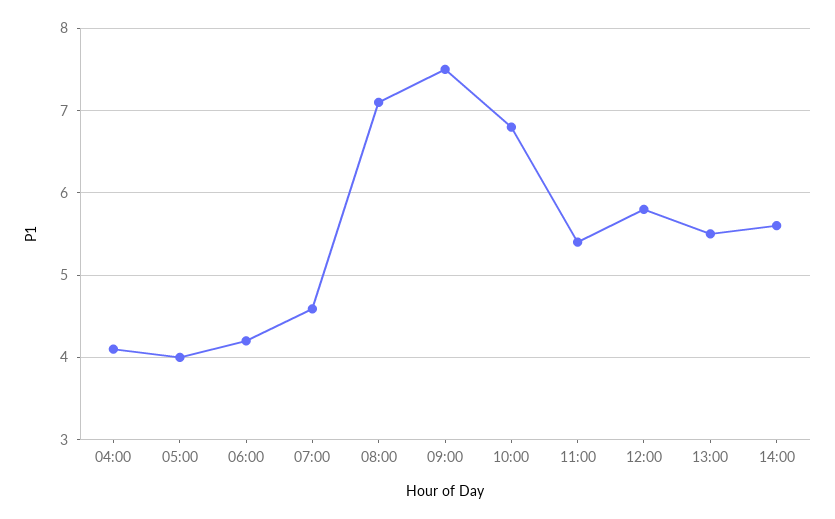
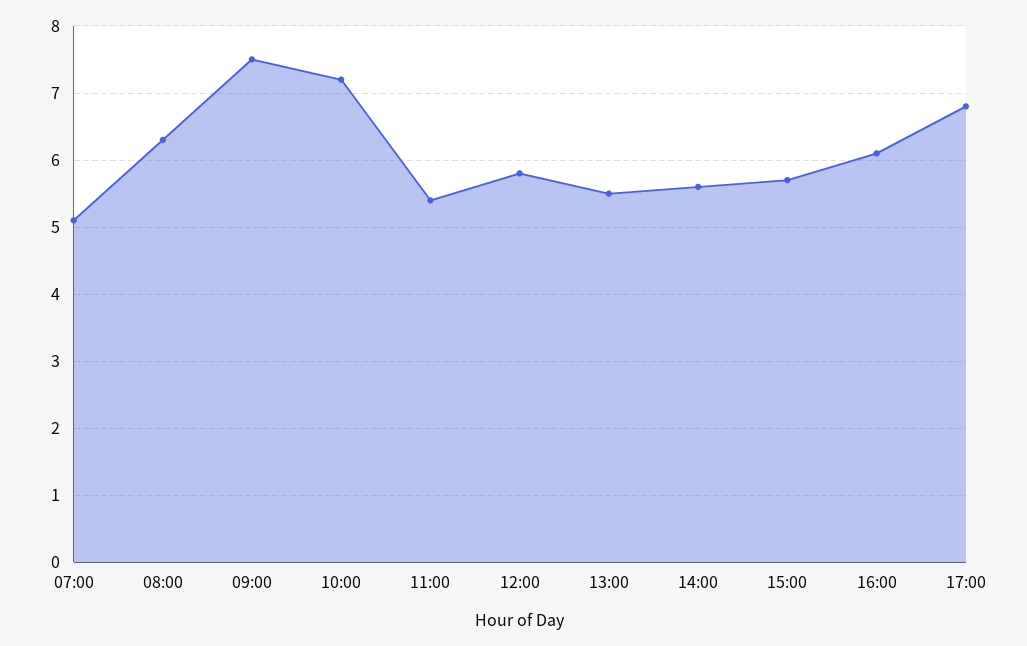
04:00: 4.1 -> none
05:00: 4 -> none
06:00: 4.2 -> none
07:00: 4.6 -> 5.1
08:00: 7.1 -> 6.3
10:00: 6.8 -> 7.2
15:00: none -> 5.7
16:00: none -> 6.1
17:00: none -> 6.8

